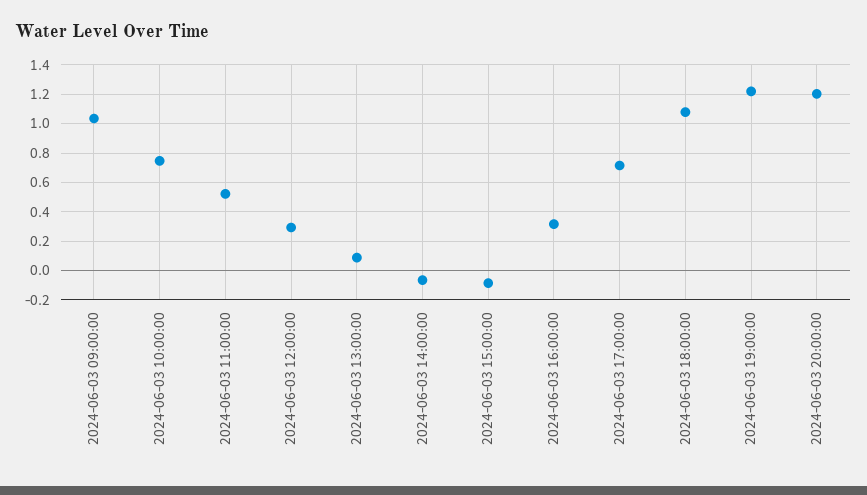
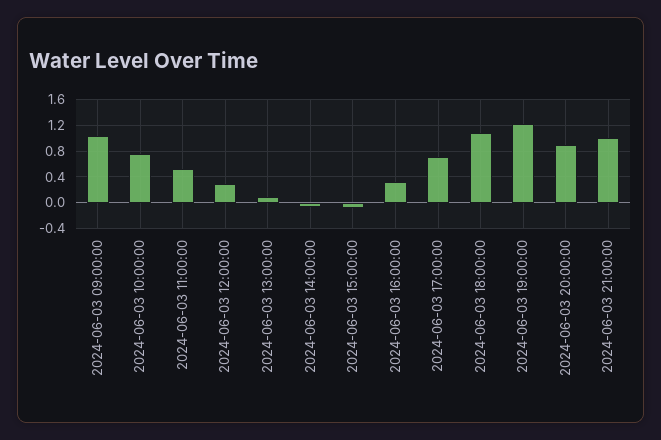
2024-06-03 20:00:00: 1.2 -> 0.9
2024-06-03 21:00:00: none -> 1

